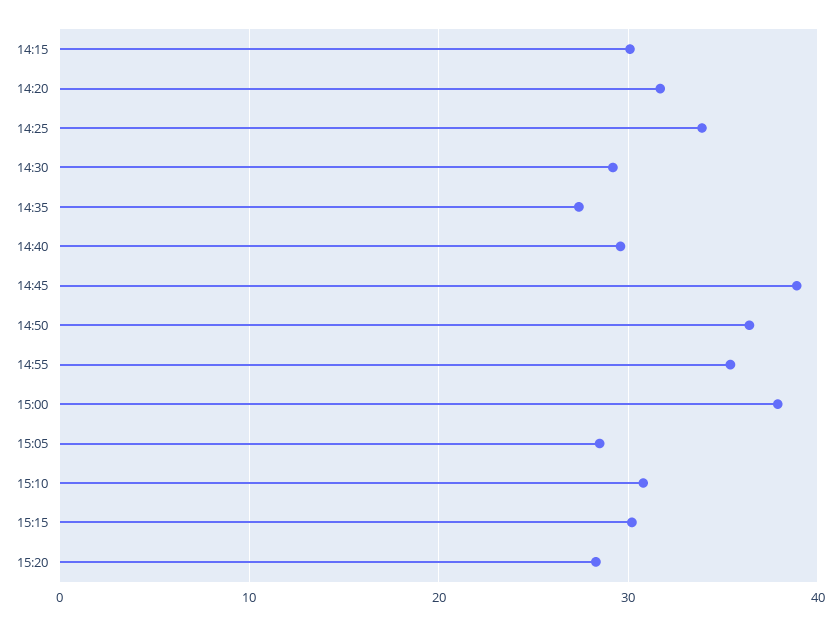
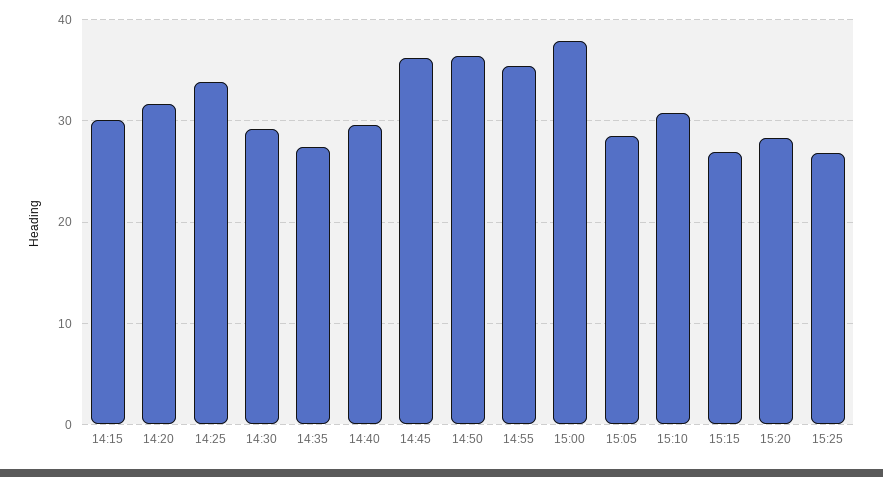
14:45: 39 -> 36
15:15: 30 -> 27
15:25: none -> 27

